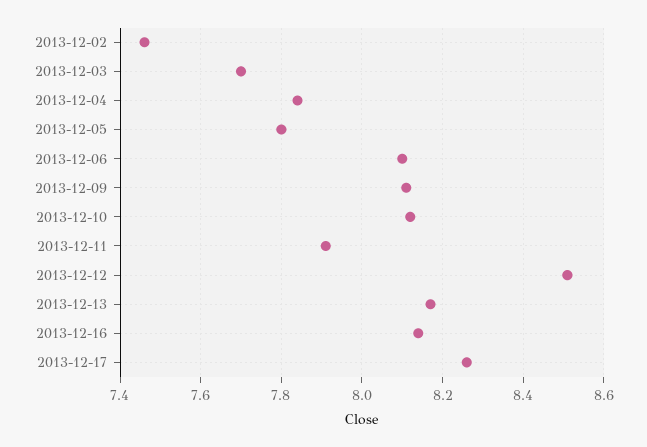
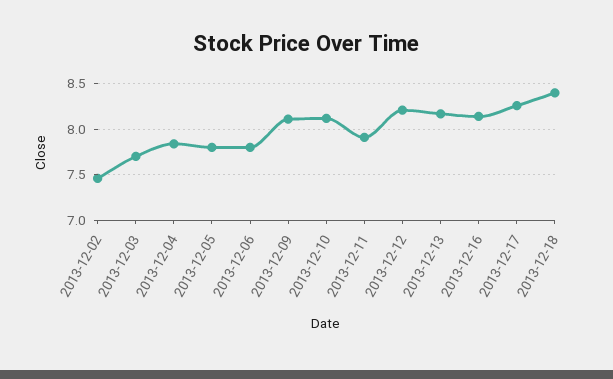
2013-12-06: 8.1 -> 7.8
2013-12-12: 8.5 -> 8.2
2013-12-18: none -> 8.4

